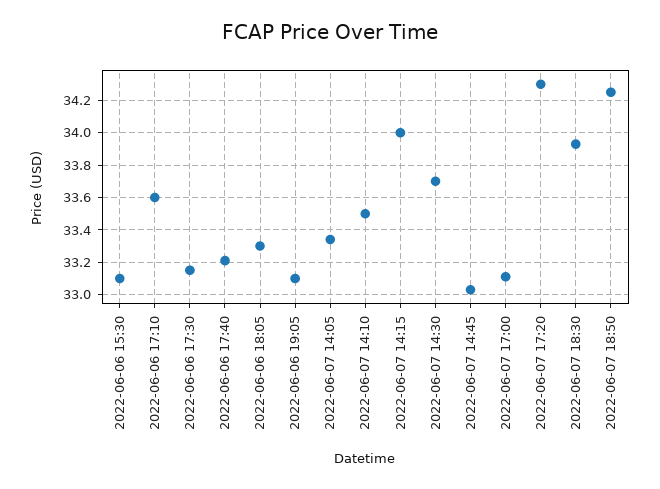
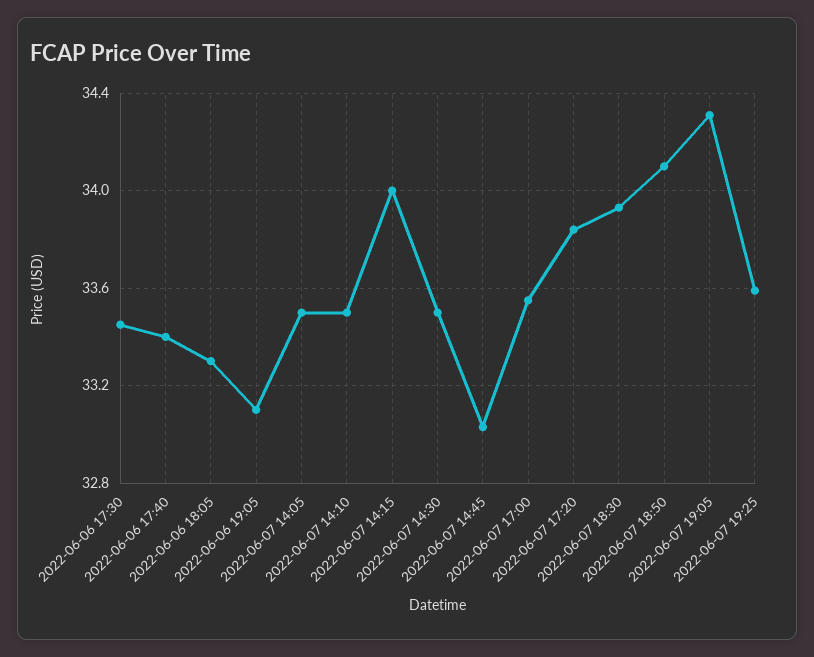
2022-06-06 15:30: 33.1 -> none
2022-06-06 17:10: 33.6 -> none
2022-06-06 17:30: 33.15 -> 33.45
2022-06-06 17:40: 33.2 -> 33.4
2022-06-07 14:05: 33.35 -> 33.5
2022-06-07 14:30: 33.7 -> 33.5
2022-06-07 17:00: 33.1 -> 33.55
2022-06-07 17:20: 34.3 -> 33.85
2022-06-07 18:50: 34.25 -> 34.1
2022-06-07 19:05: none -> 34.3
2022-06-07 19:25: none -> 33.6

